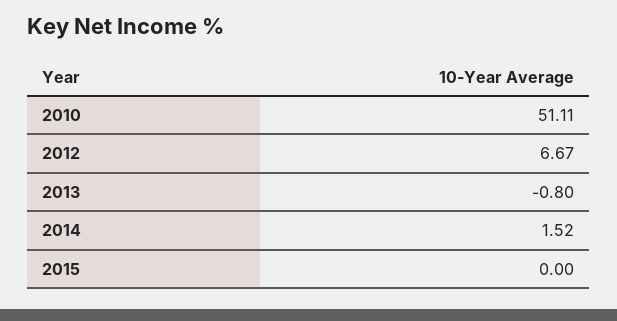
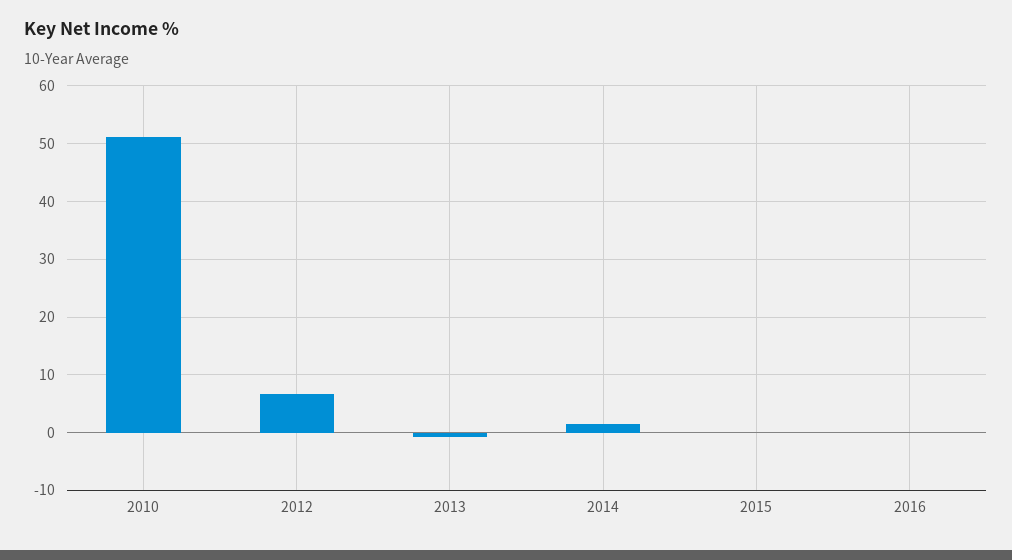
2016: none -> 0

